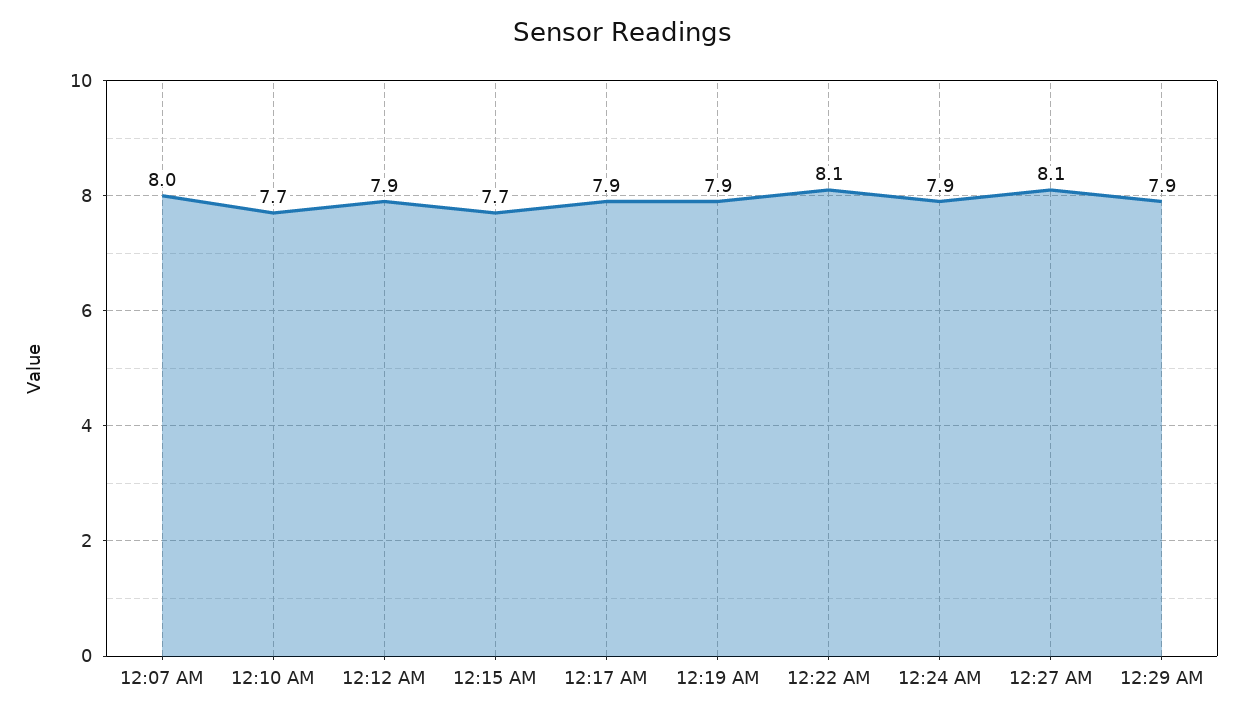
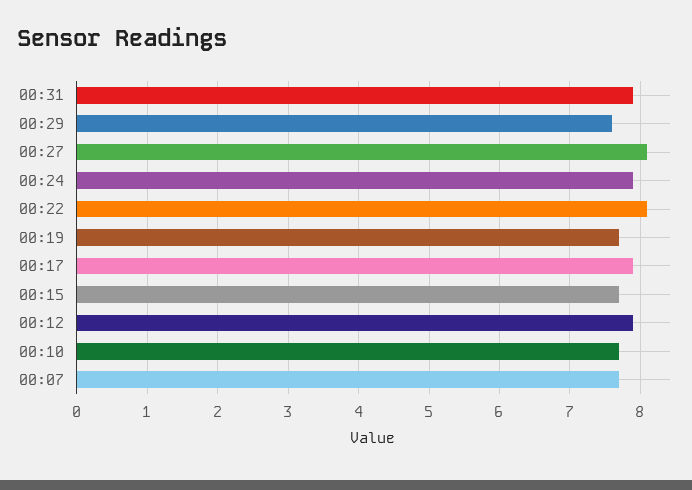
12:07 AM: 8 -> 7.7
12:19 AM: 7.9 -> 7.7
12:29 AM: 7.9 -> 7.6
00:31: none -> 7.9

